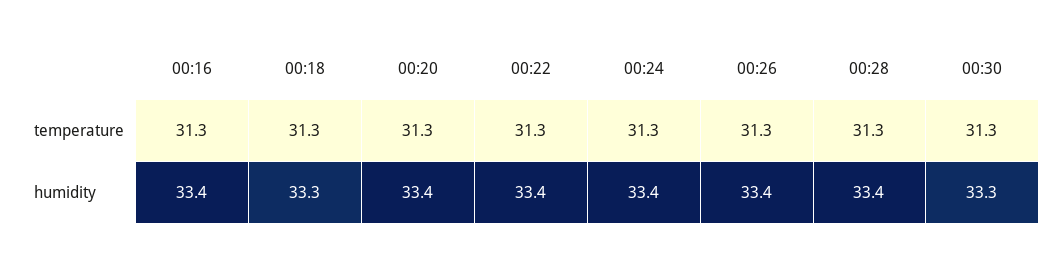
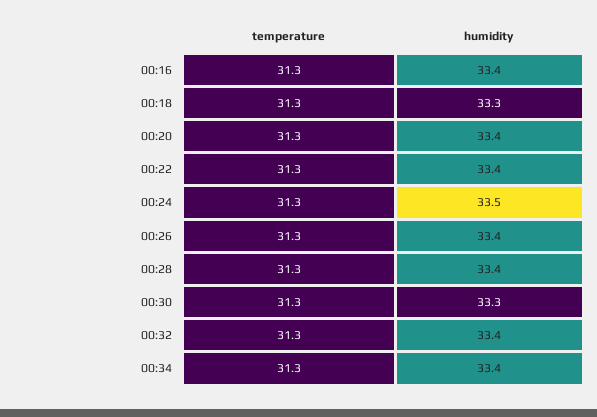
00:24, humidity: 33.4 -> 33.5
00:32, temperature: none -> 31.3
00:32, humidity: none -> 33.4
00:34, temperature: none -> 31.3
00:34, humidity: none -> 33.4

